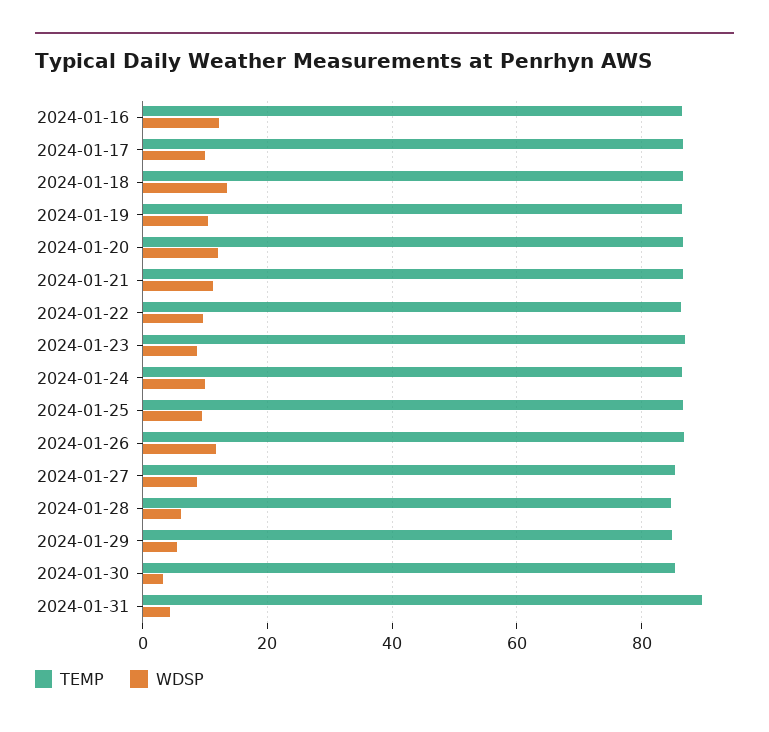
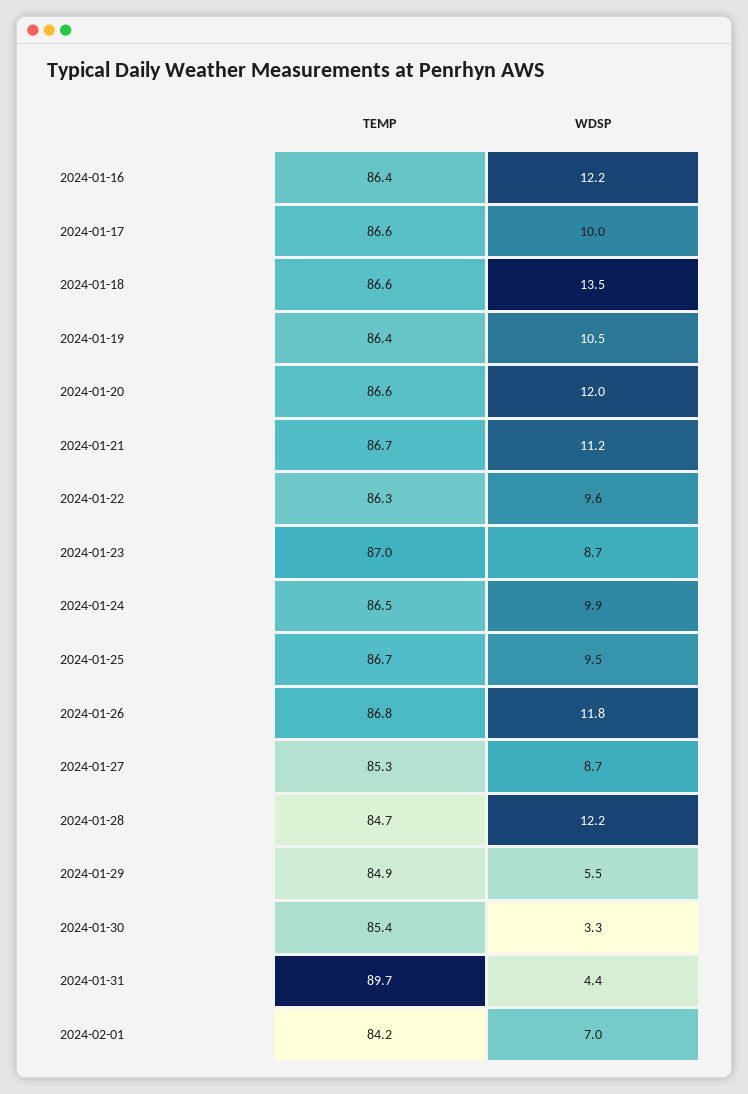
WDSP, 2024-01-28: 6 -> 12.2
TEMP, 2024-02-01: none -> 84.2
WDSP, 2024-02-01: none -> 7

